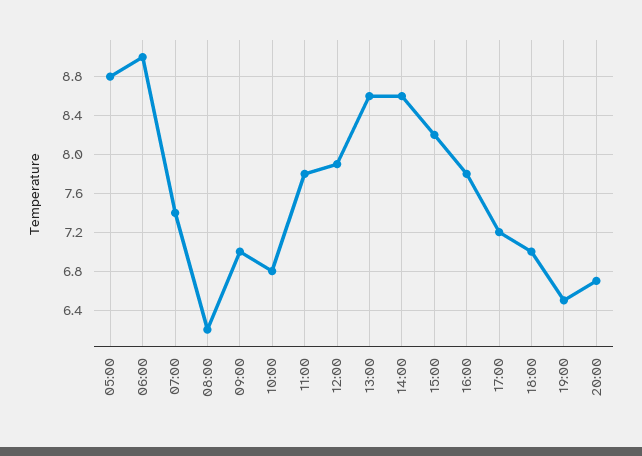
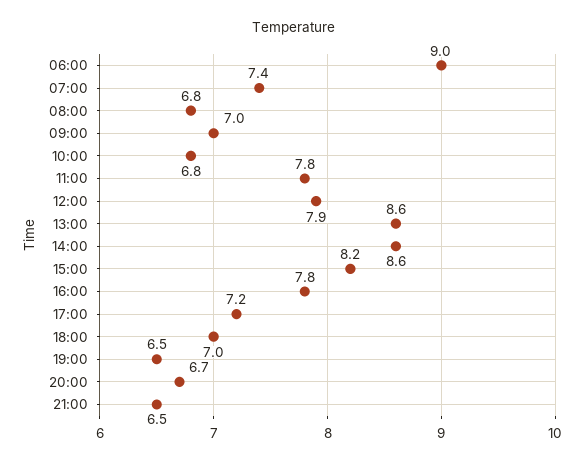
05:00: 8.8 -> none
08:00: 6.2 -> 6.8
21:00: none -> 6.5

